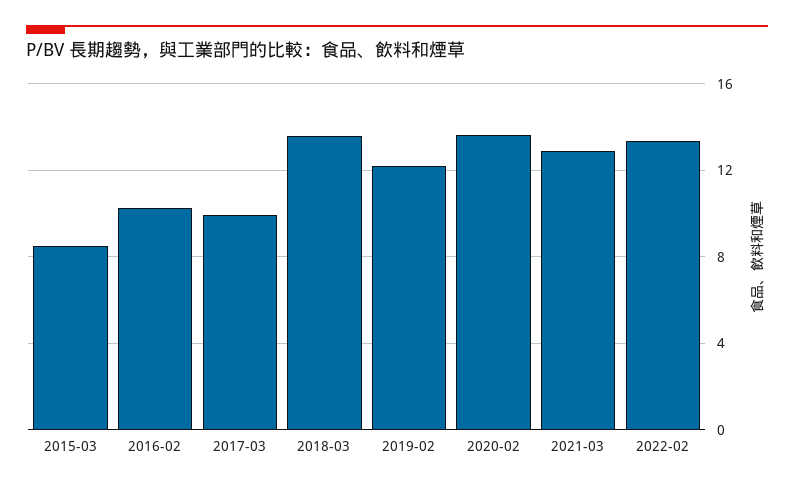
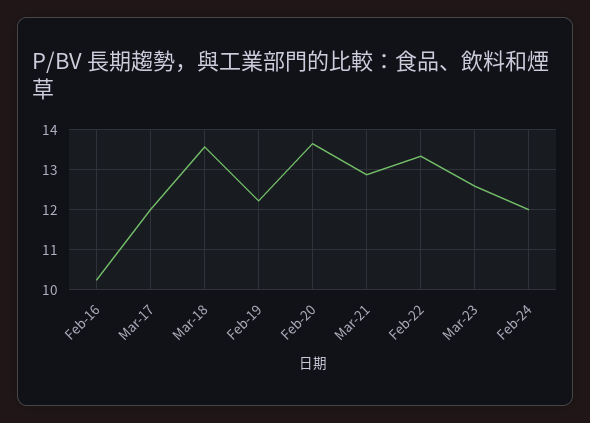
2015-03: 8.5 -> none
2017-03: 10 -> 12
Mar-23: none -> 12.6
Feb-24: none -> 12

